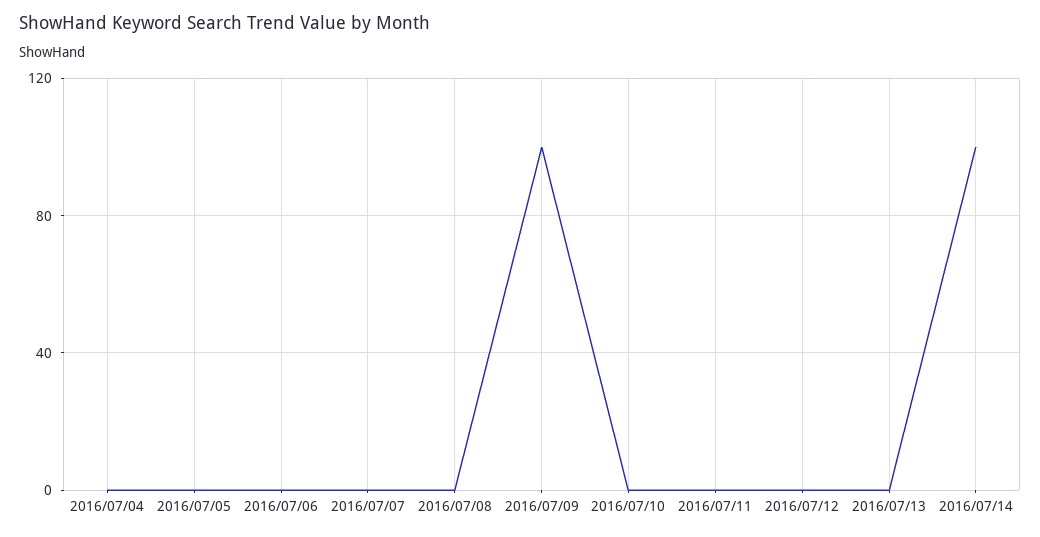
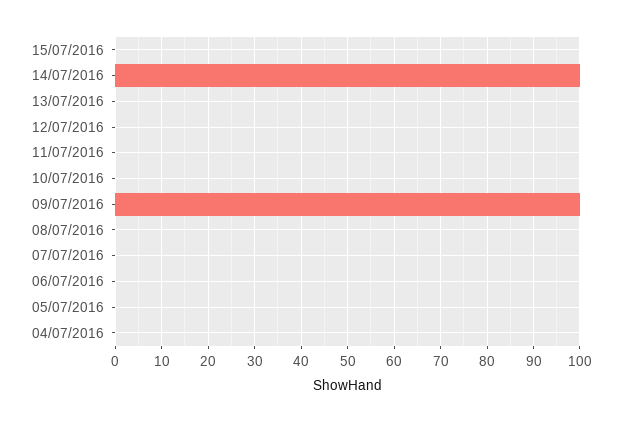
15/07/2016: none -> 0

